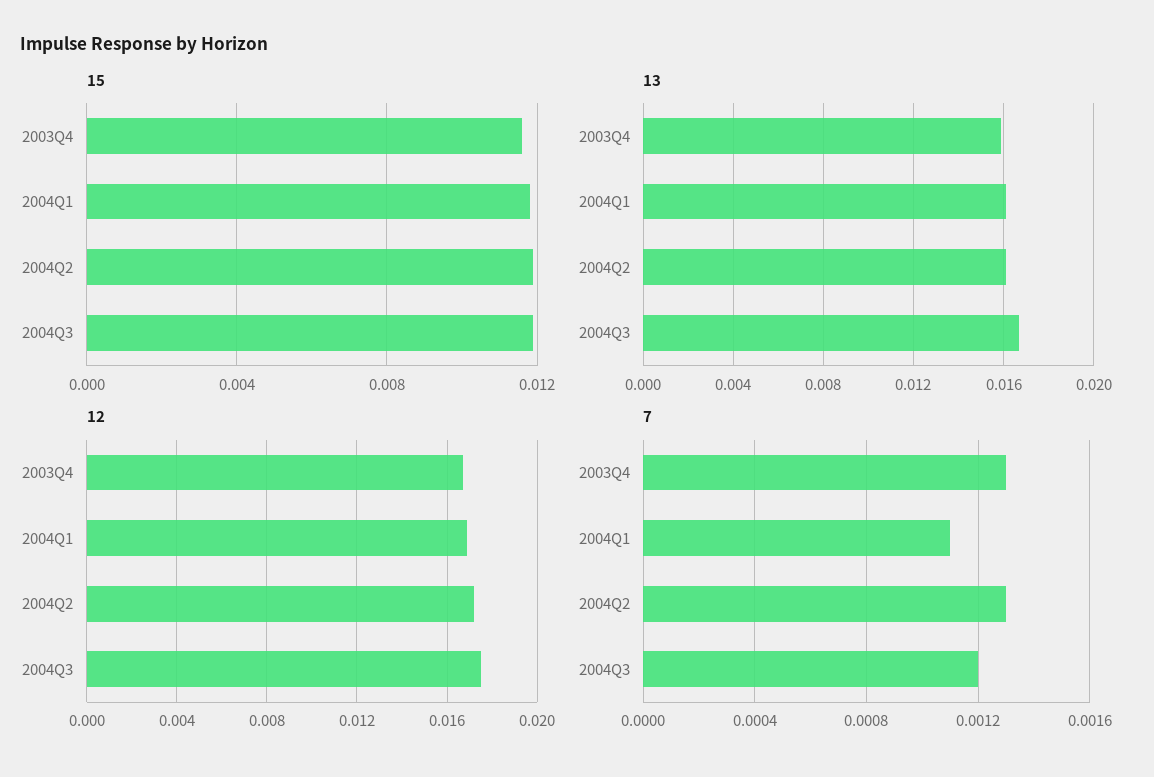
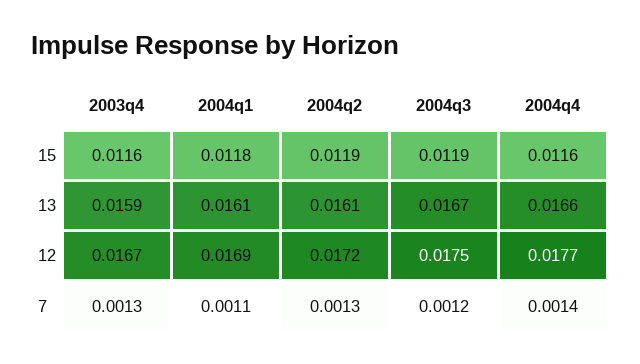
15, 2004q4: none -> 0.0116
13, 2004q4: none -> 0.0166
12, 2004q4: none -> 0.0177
7, 2004q4: none -> 0.0014

